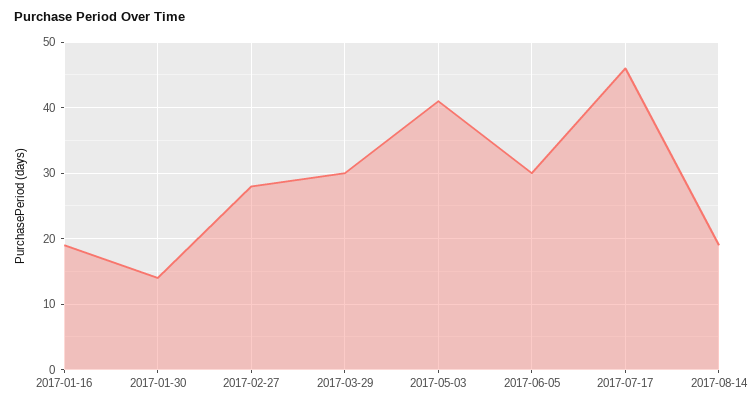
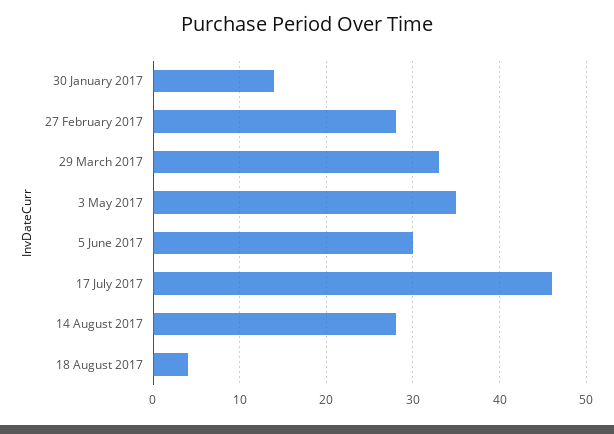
2017-01-16: 19 -> none
2017-03-29: 30 -> 33
2017-05-03: 41 -> 35
2017-08-14: 19 -> 28
18 August 2017: none -> 4

